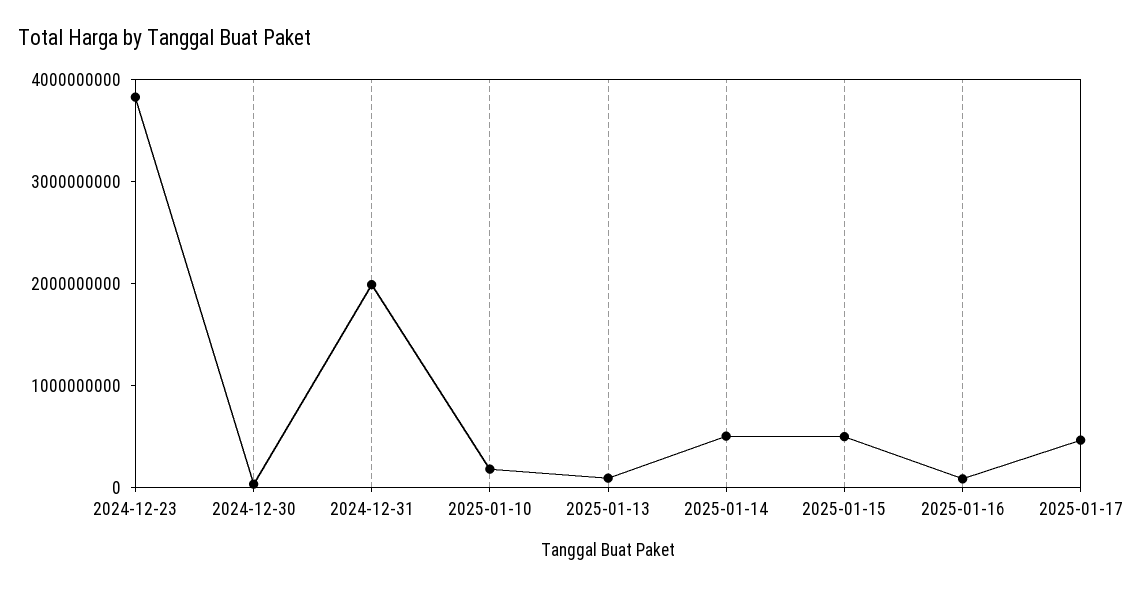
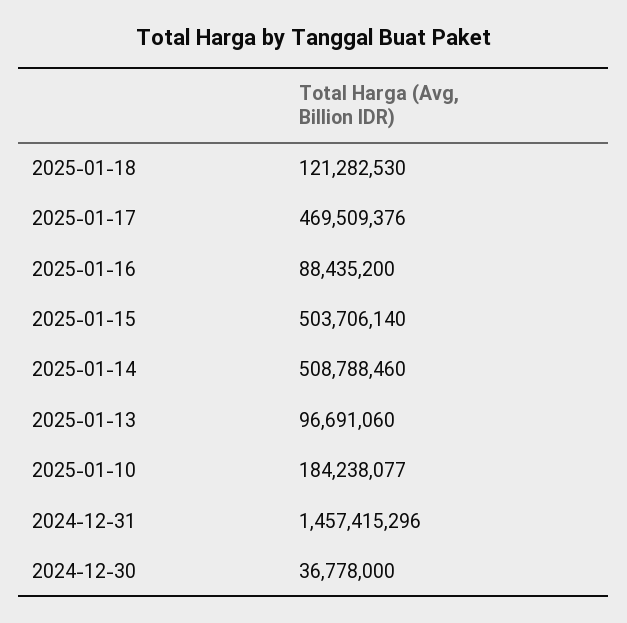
2024-12-23: 3800000000 -> none
2024-12-31: 2000000000 -> 1457415296
2025-01-18: none -> 121282530

